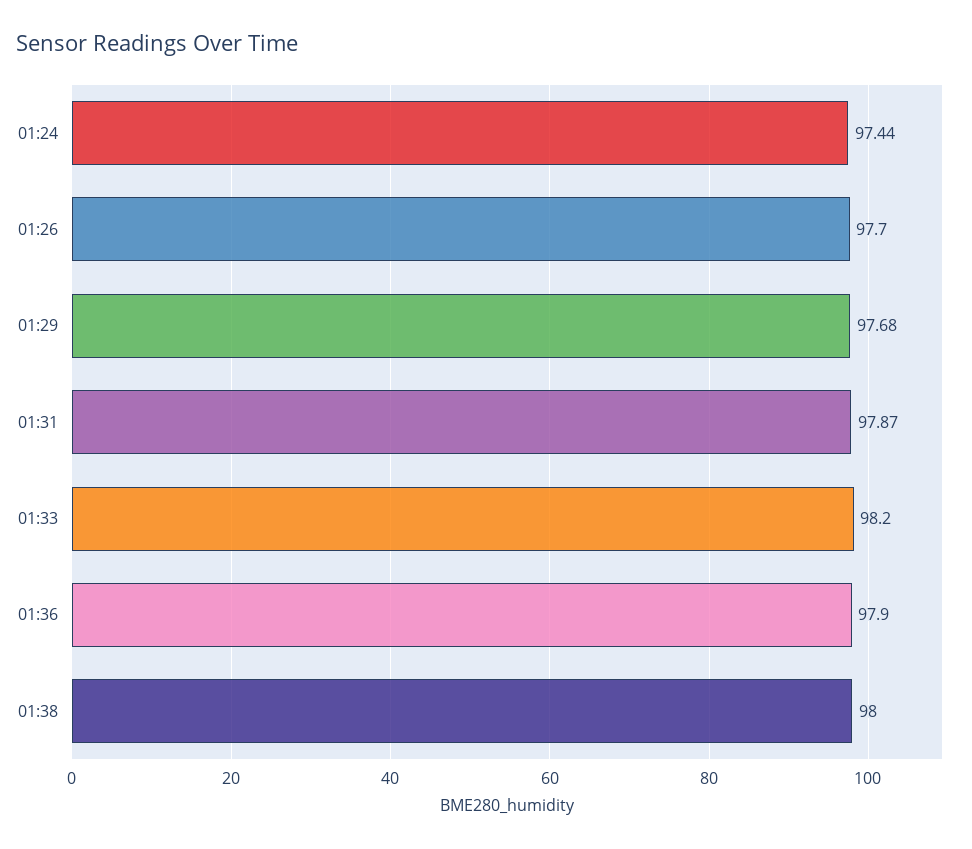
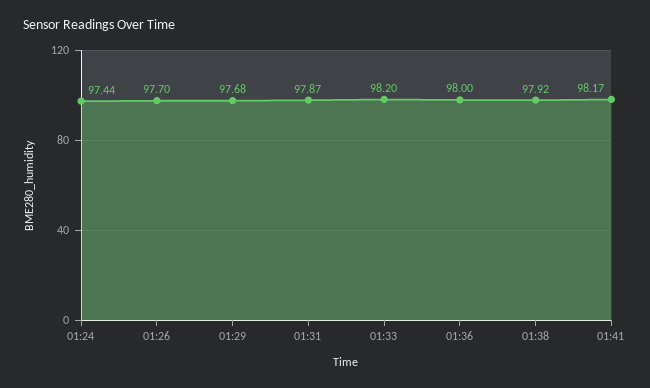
01:36: 97.9 -> 98
01:38: 98 -> 97.92
01:41: none -> 98.17

